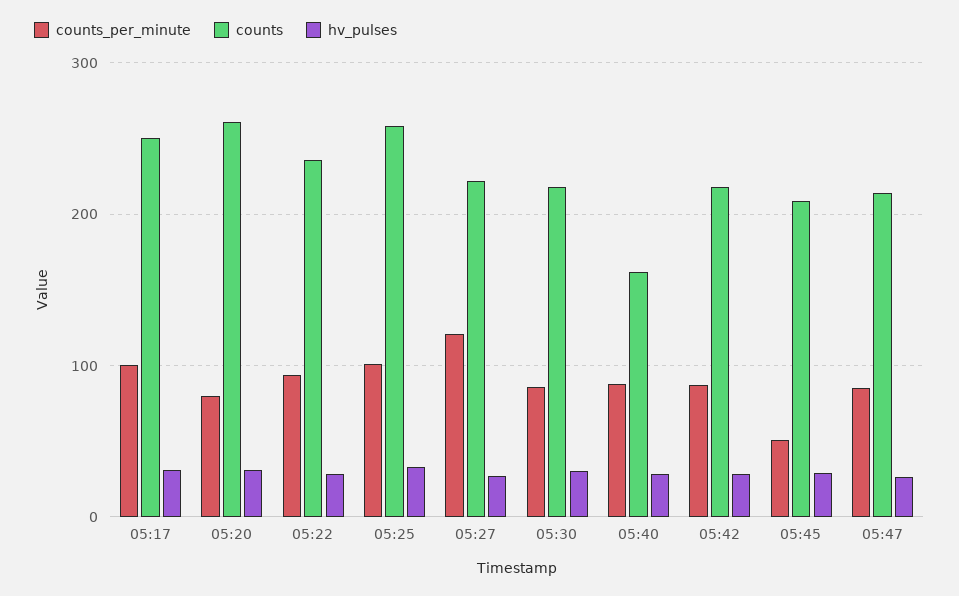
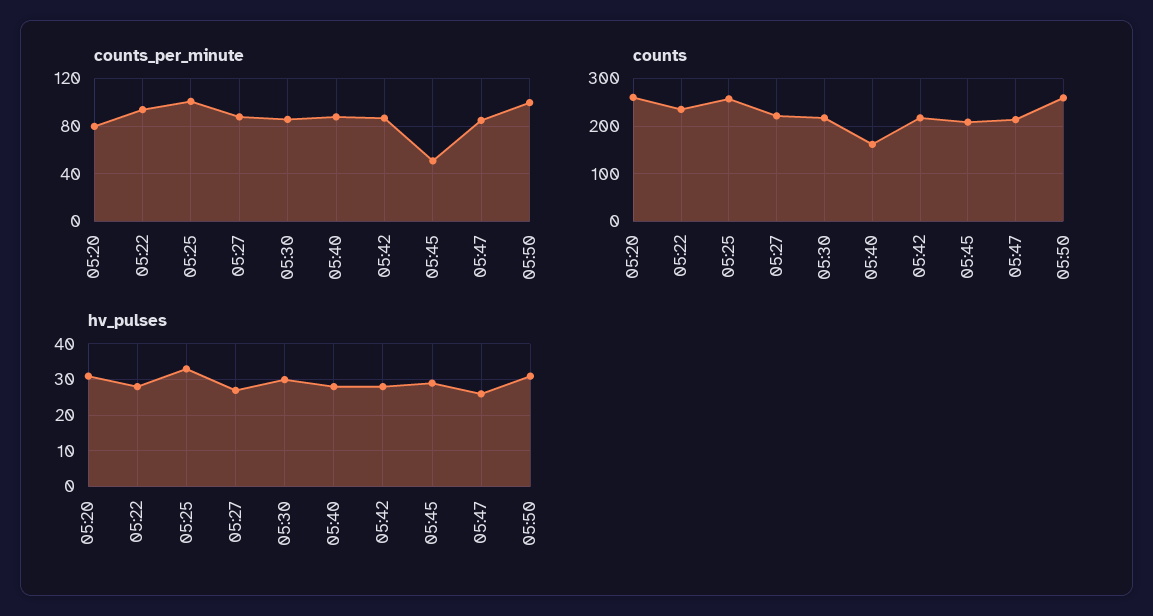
counts_per_minute, 05:17: 100 -> none
counts, 05:17: 250 -> none
hv_pulses, 05:17: 30 -> none
counts_per_minute, 05:27: 120 -> 90
counts_per_minute, 05:50: none -> 100
counts, 05:50: none -> 260
hv_pulses, 05:50: none -> 30

